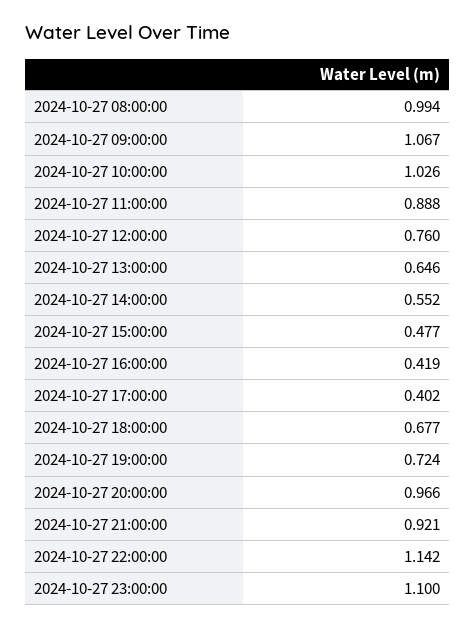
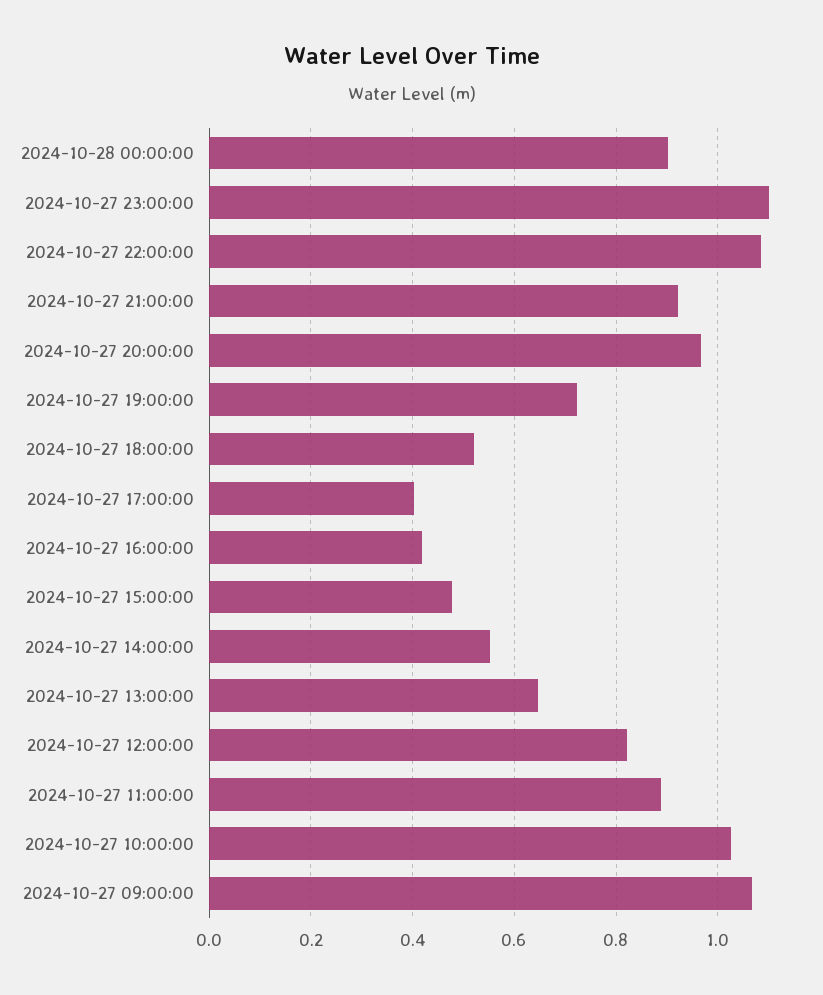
2024-10-27 08:00:00: 0.994 -> none
2024-10-27 12:00:00: 0.76 -> 0.82
2024-10-27 18:00:00: 0.677 -> 0.52
2024-10-27 22:00:00: 1.142 -> 1.08
2024-10-28 00:00:00: none -> 0.9

